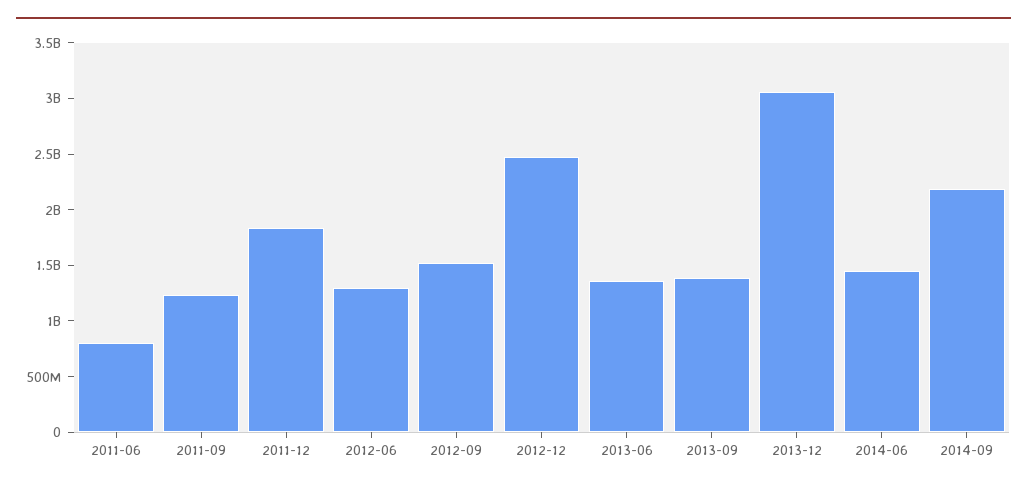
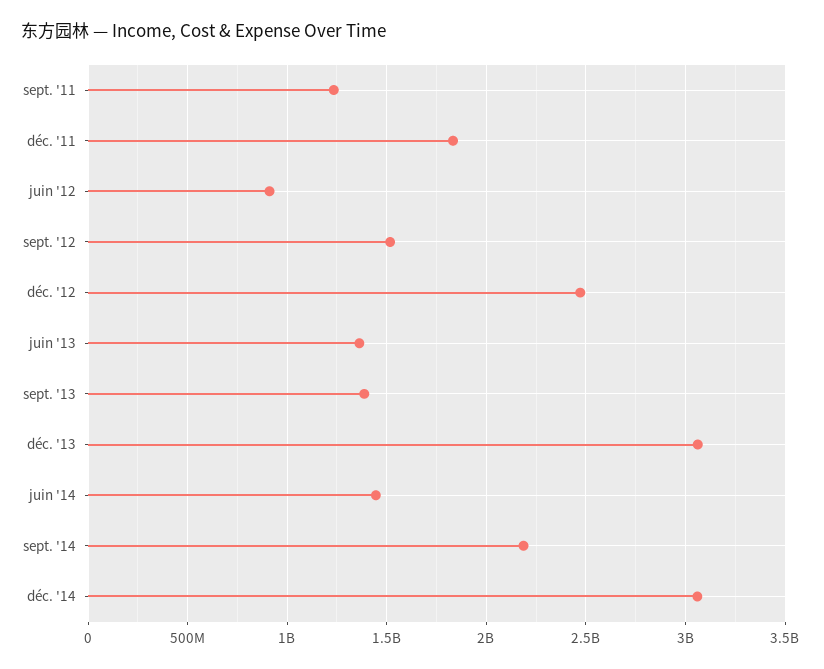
2011-06: 800000000 -> none
2012-06: 1300000000 -> 900000000
déc. '14: none -> 3050000000

